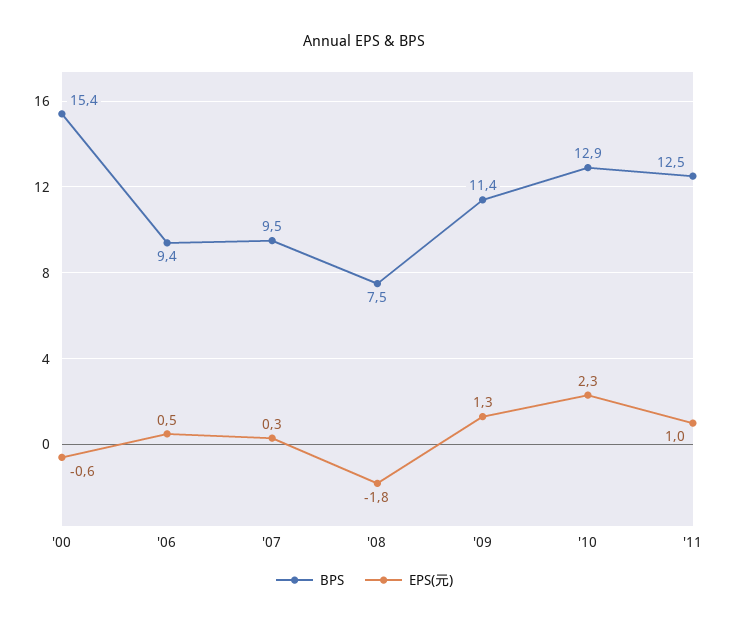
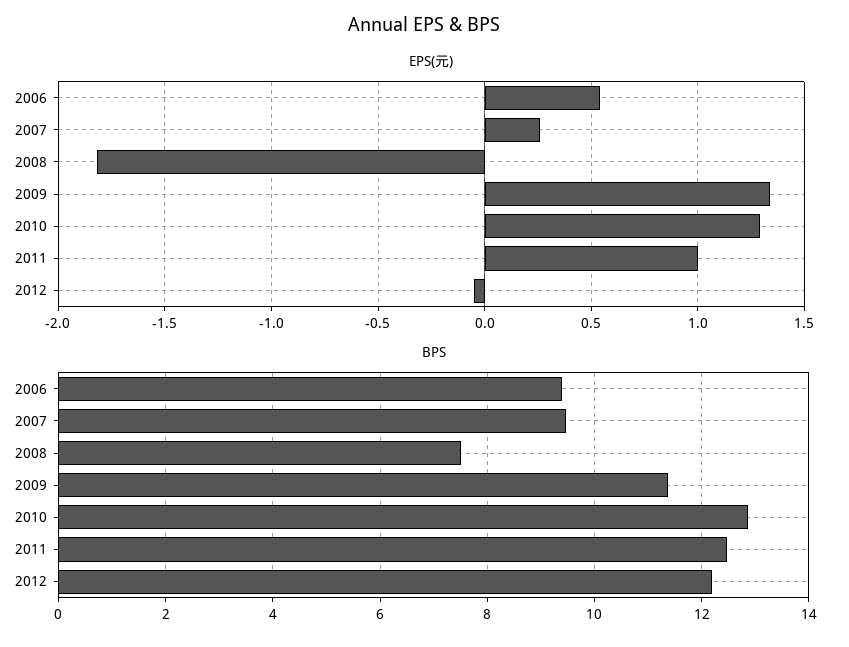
BPS, '00: 15.4 -> none
EPS(元), '00: -0.6 -> none
EPS(元), '10: 2.3 -> 1.3
EPS(元), 2012: none -> -0.05
BPS, 2012: none -> 12.2

